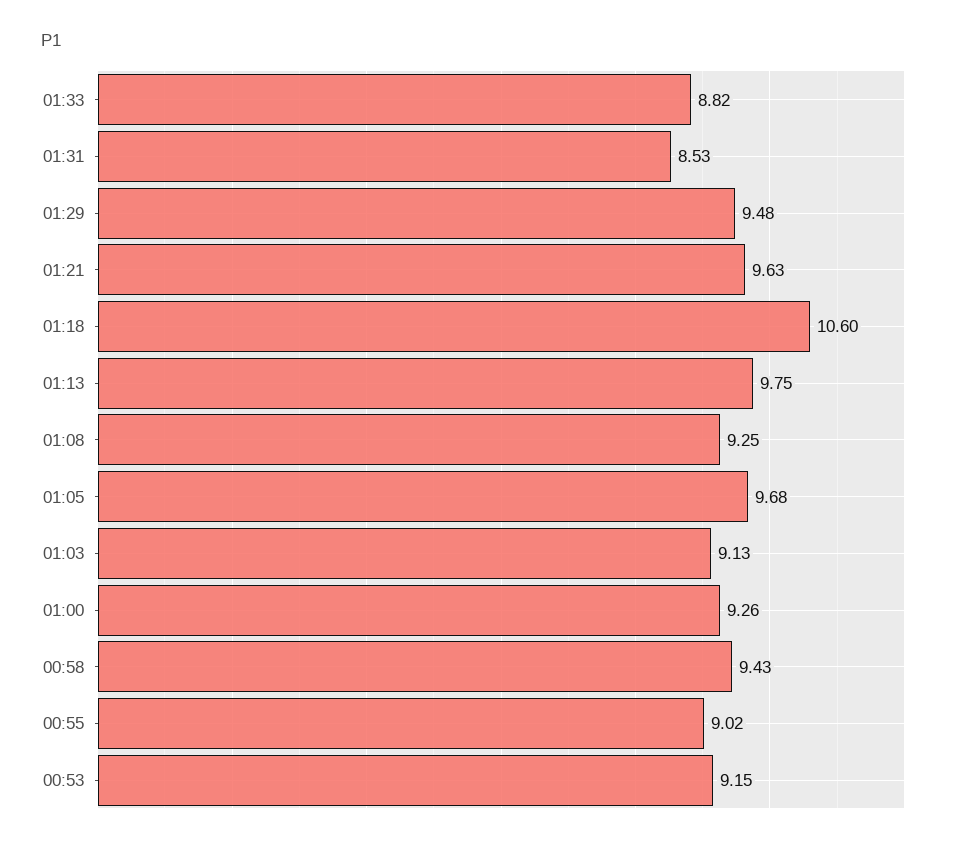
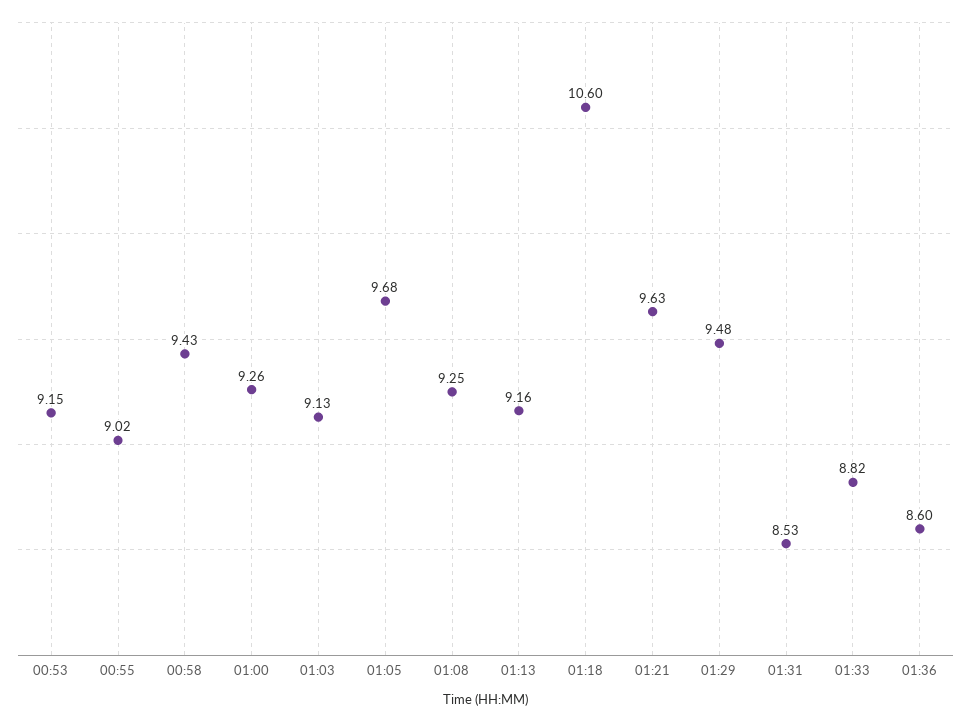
01:13: 9.75 -> 9.16
01:36: none -> 8.6

